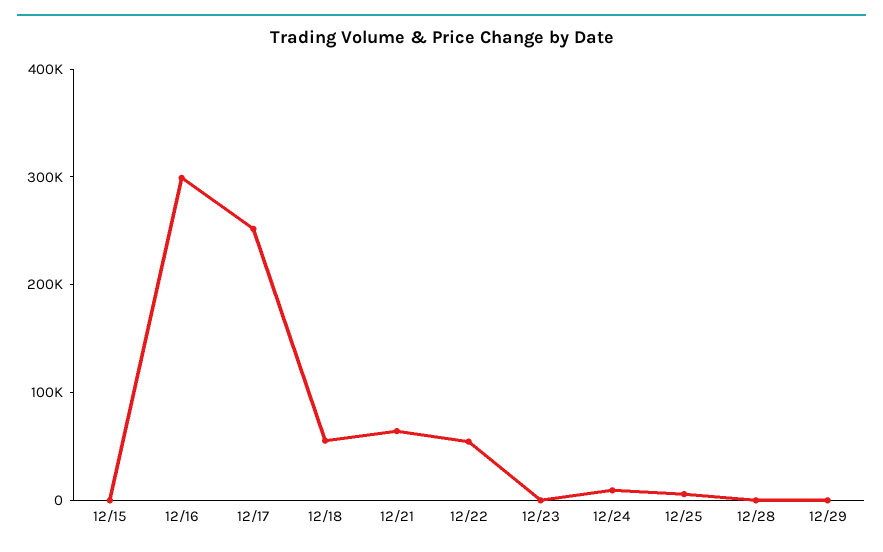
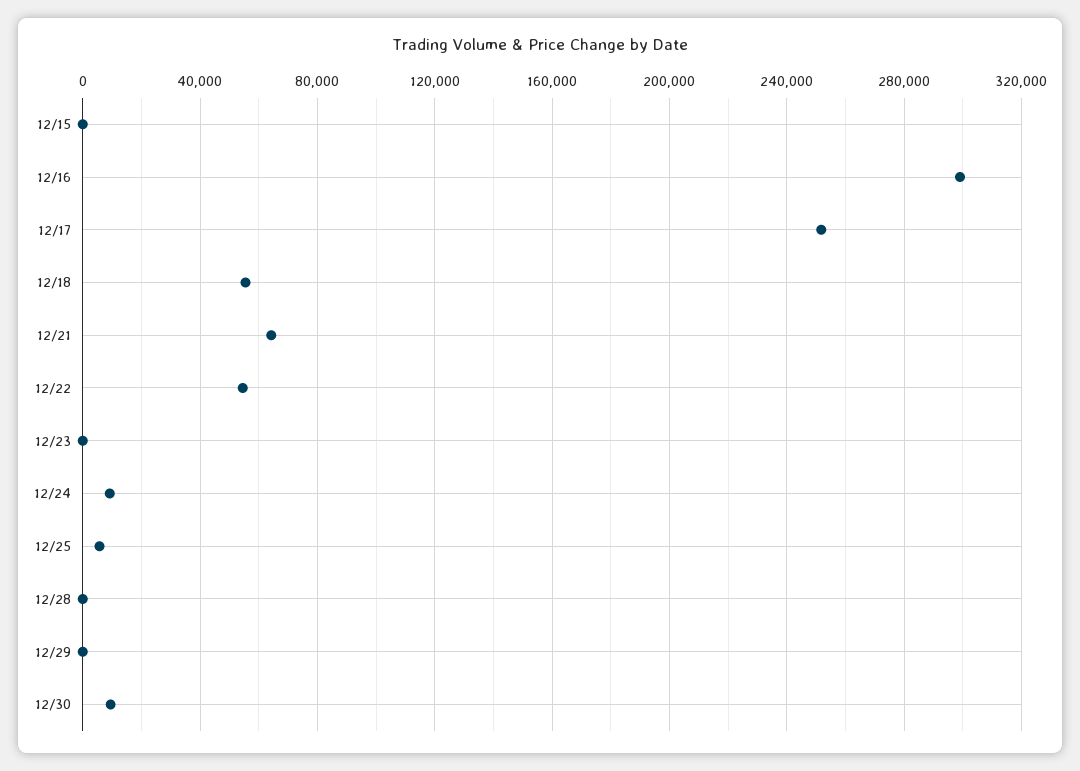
12/30: none -> 10000

